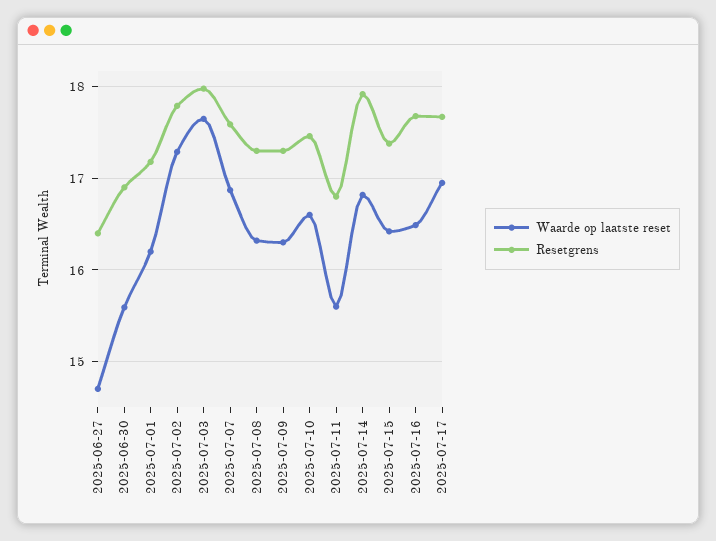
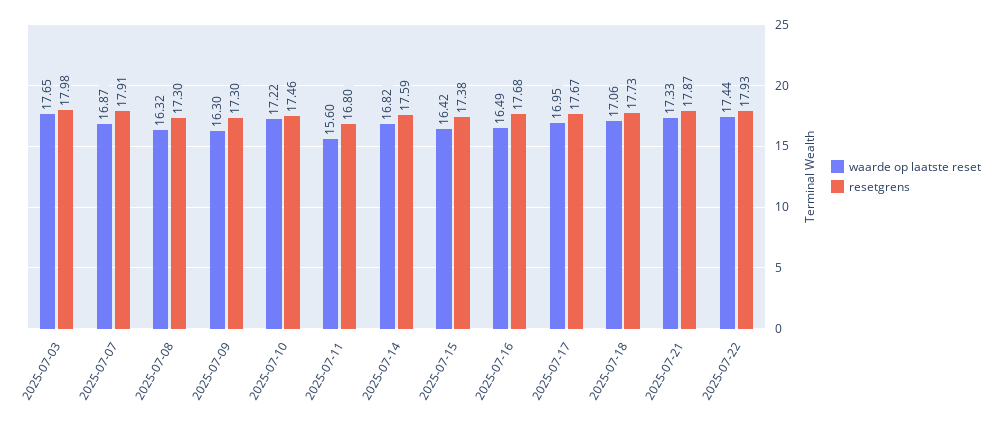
Waarde op laatste reset, 2025-06-27: 14.7 -> none
Resetgrens, 2025-06-27: 16.4 -> none
Waarde op laatste reset, 2025-06-30: 15.6 -> none
Resetgrens, 2025-06-30: 16.9 -> none
Waarde op laatste reset, 2025-07-01: 16.2 -> none
Resetgrens, 2025-07-01: 17.2 -> none
Waarde op laatste reset, 2025-07-02: 17.3 -> none
Resetgrens, 2025-07-02: 17.8 -> none
Resetgrens, 2025-07-07: 17.6 -> 17.91
Waarde op laatste reset, 2025-07-10: 16.6 -> 17.22
Resetgrens, 2025-07-14: 17.9 -> 17.59
Waarde op laatste reset, 2025-07-18: none -> 17.06
Resetgrens, 2025-07-18: none -> 17.73
Waarde op laatste reset, 2025-07-21: none -> 17.33
Resetgrens, 2025-07-21: none -> 17.87
Waarde op laatste reset, 2025-07-22: none -> 17.44
Resetgrens, 2025-07-22: none -> 17.93

